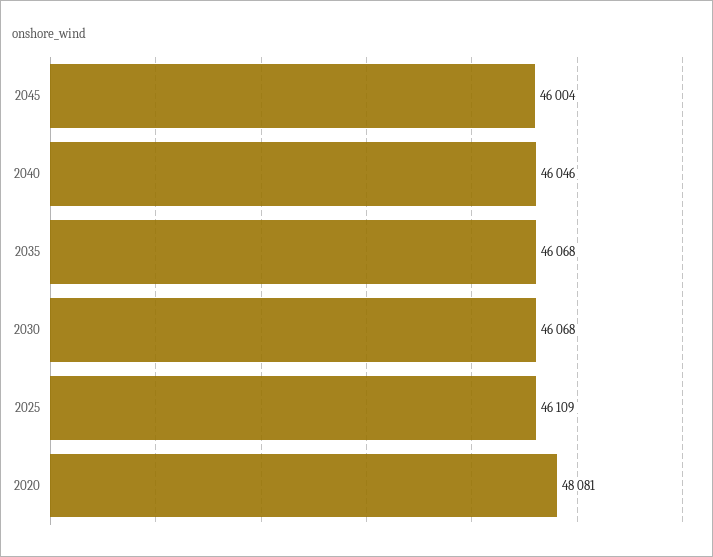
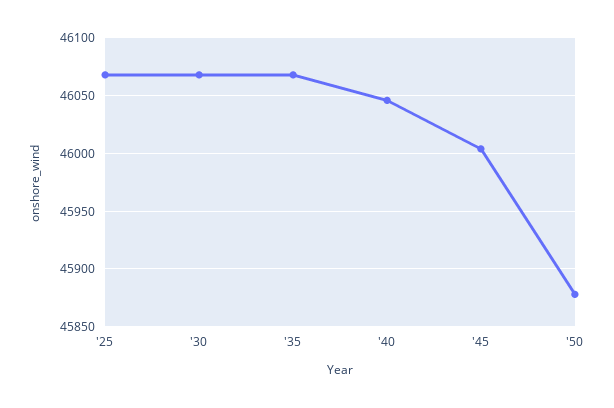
2025: 46109 -> 46070
2020: 48081 -> none
'50: none -> 45880

